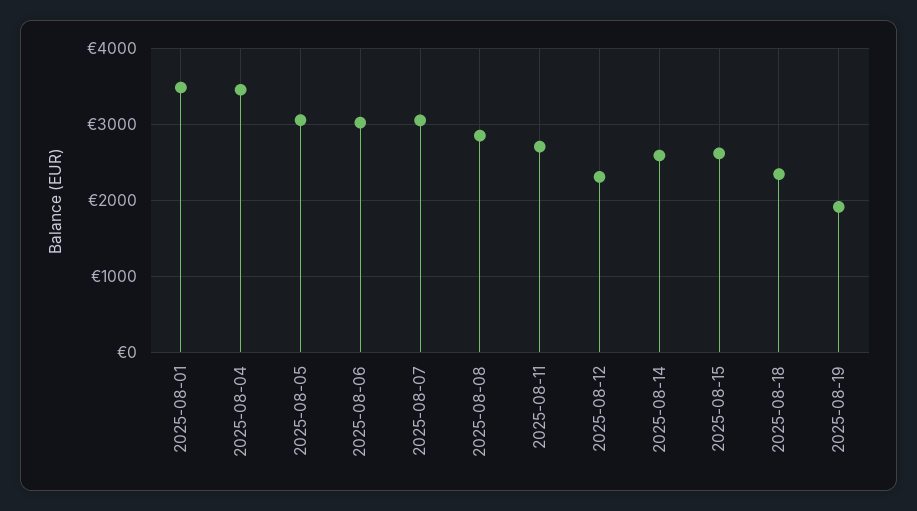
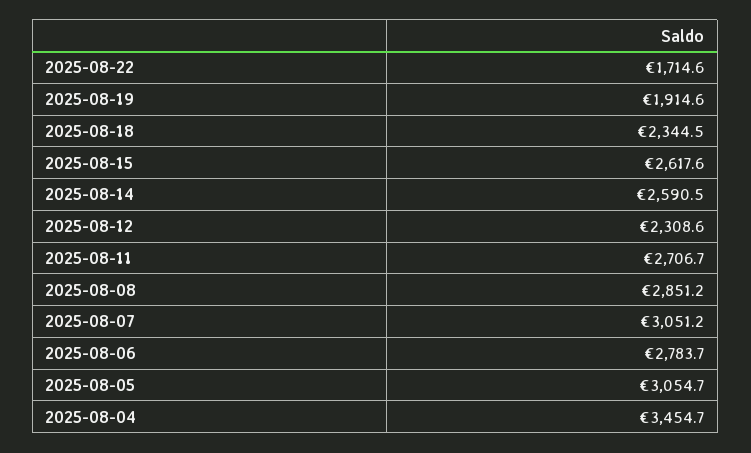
2025-08-01: 3500 -> none
2025-08-06: 3000 -> 2783.7
2025-08-22: none -> 1714.6

